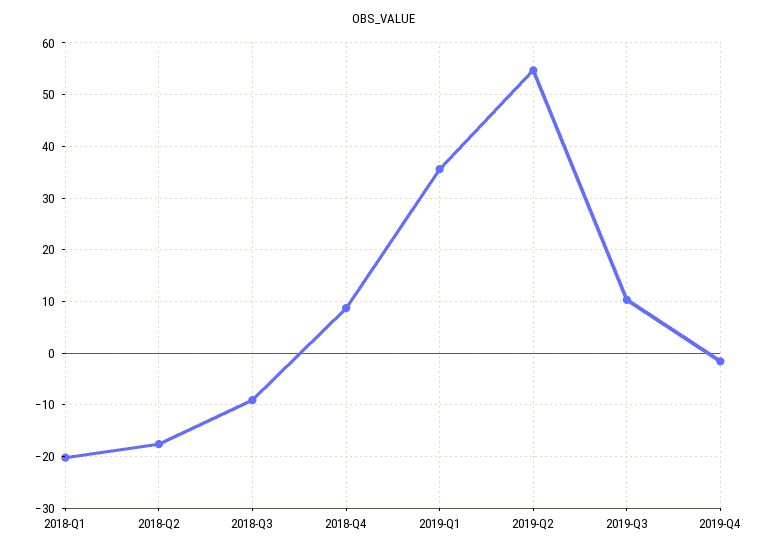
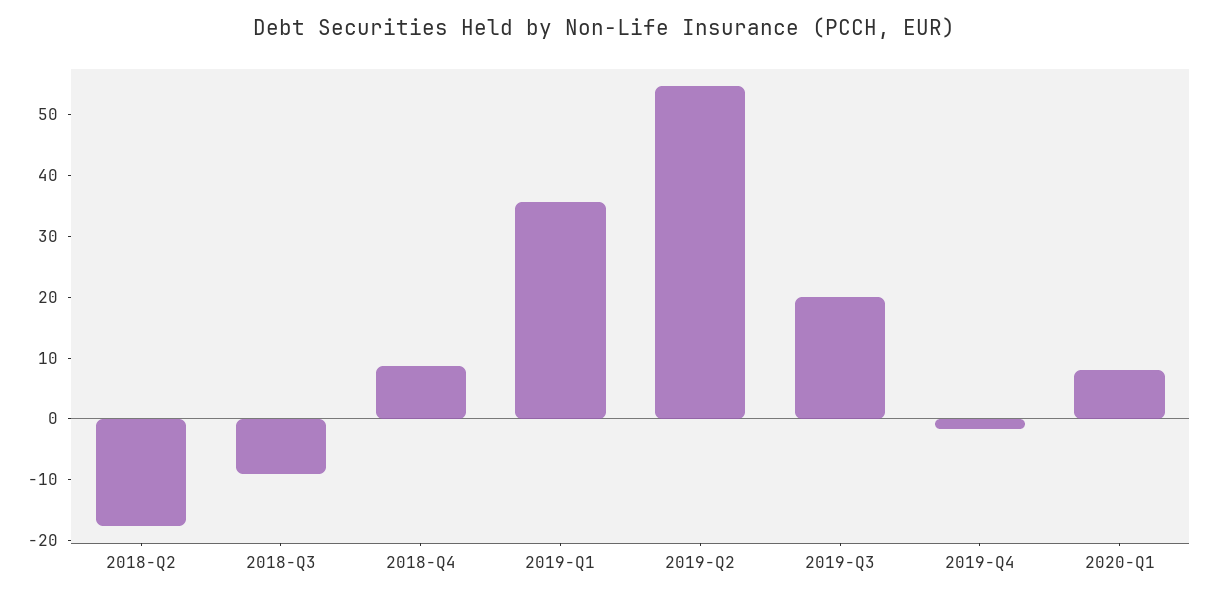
2018-Q1: -20 -> none
2019-Q3: 10 -> 20
2020-Q1: none -> 8

